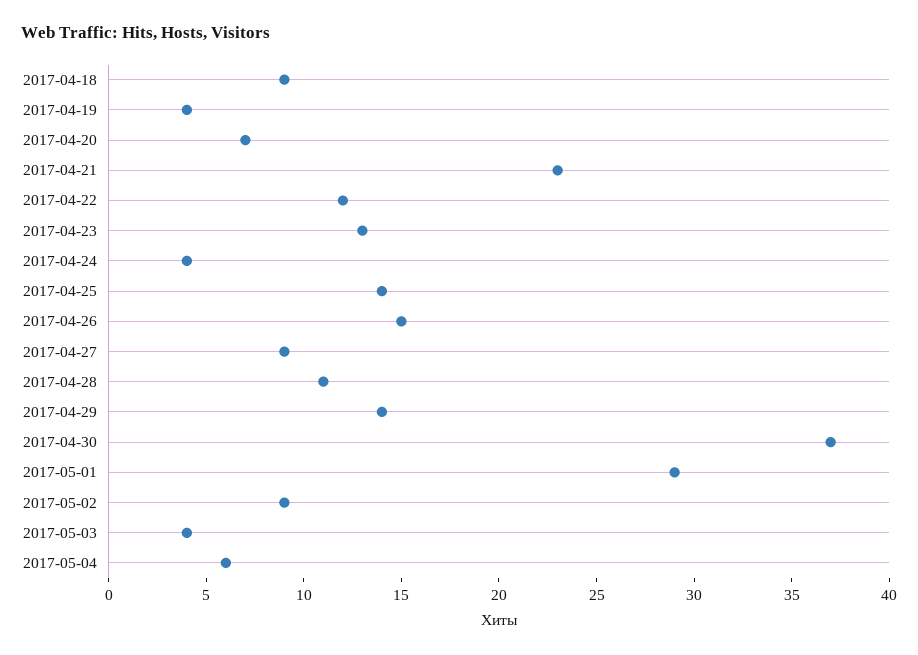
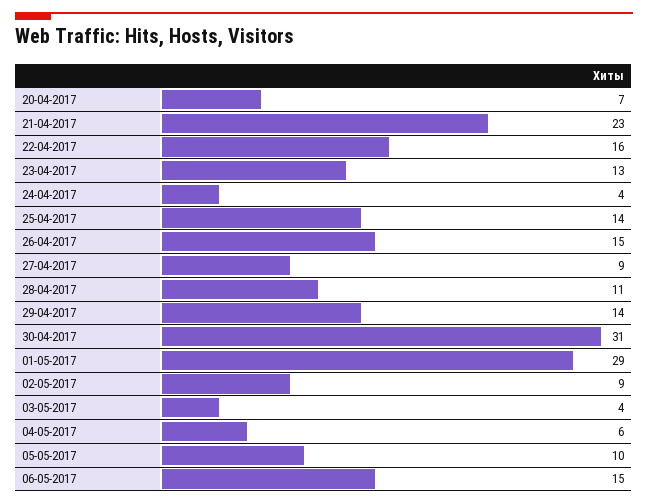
2017-04-18: 9 -> none
2017-04-19: 4 -> none
2017-04-22: 12 -> 16
2017-04-30: 37 -> 31
05-05-2017: none -> 10
06-05-2017: none -> 15

